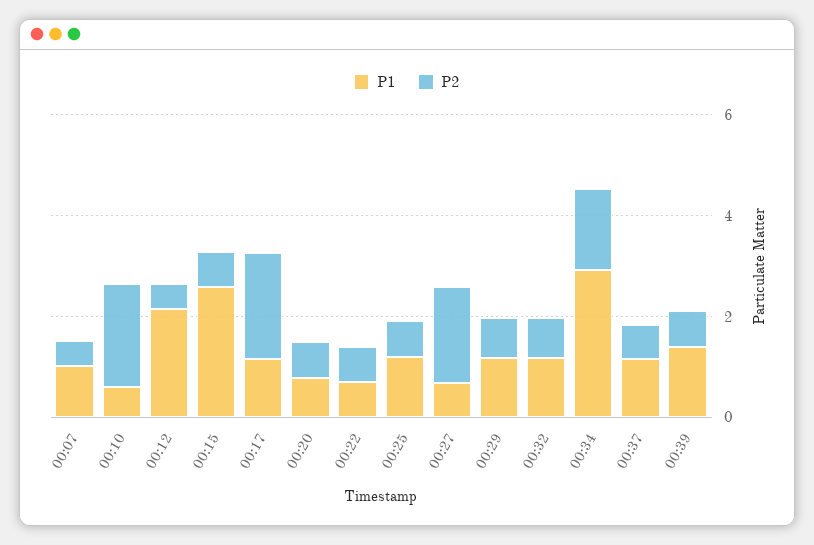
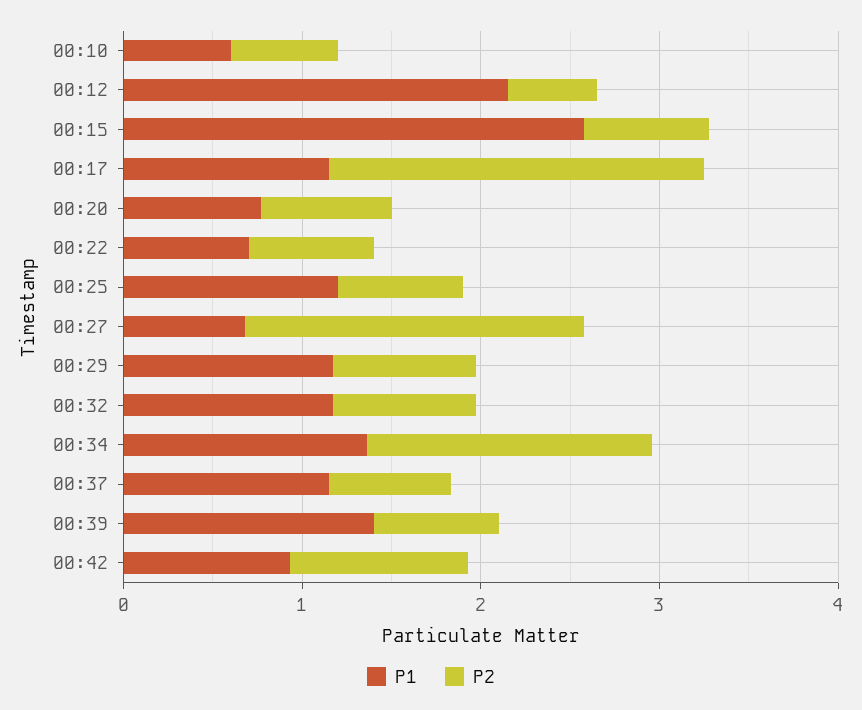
P1, 00:07: 1 -> none
P2, 00:07: 0.5 -> none
P2, 00:10: 2 -> 0.6
P1, 00:34: 3 -> 1.4
P1, 00:42: none -> 1
P2, 00:42: none -> 1

